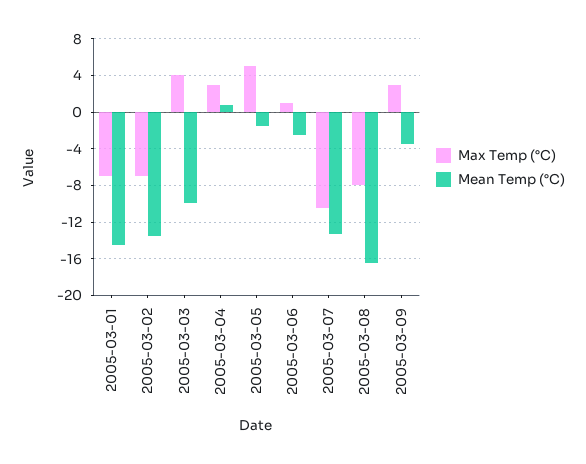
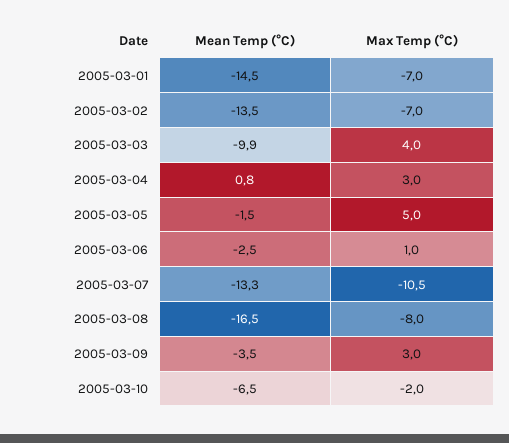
Mean Temp (°C), 2005-03-10: none -> -6.5
Max Temp (°C), 2005-03-10: none -> -2

